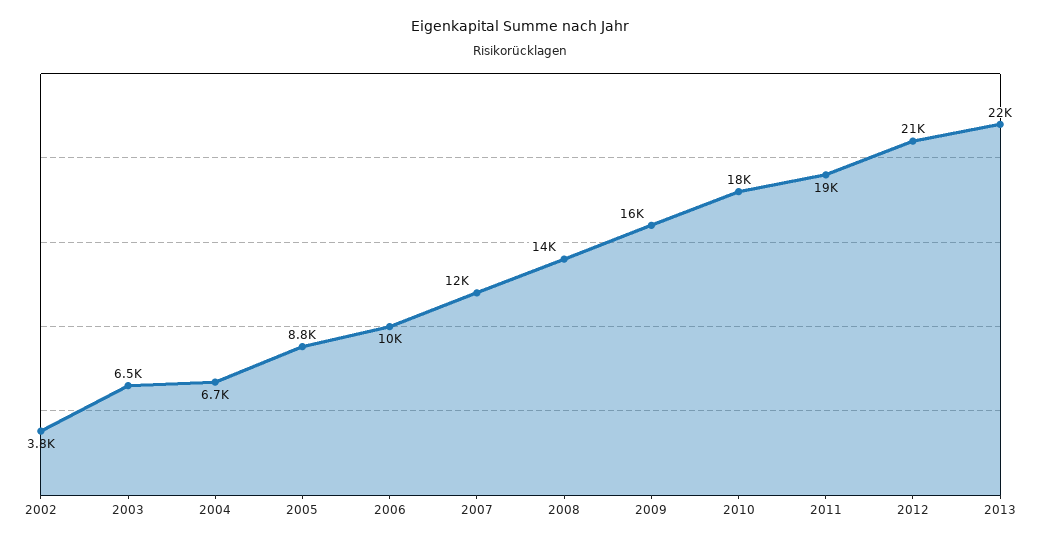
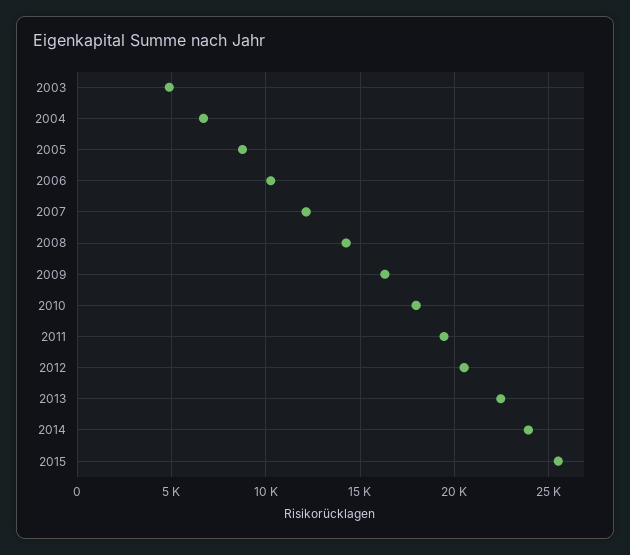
2002: 3800 -> none
2003: 6500 -> 5000
2014: none -> 24000
2015: none -> 25500

